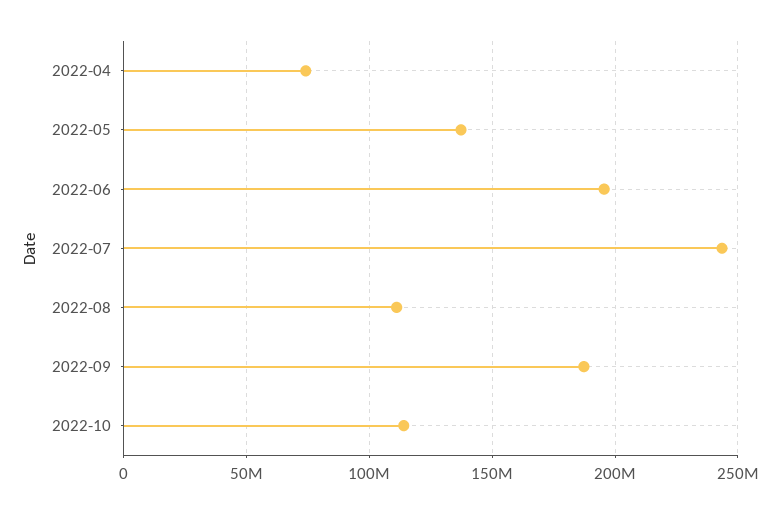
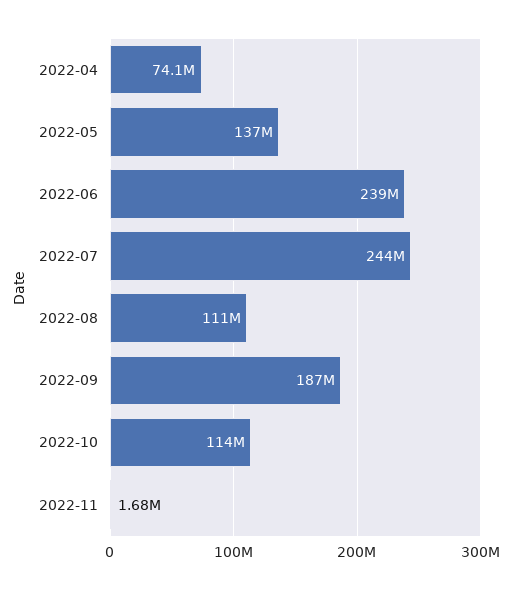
2022-06: 195000000 -> 239000000
2022-11: none -> 1680000

